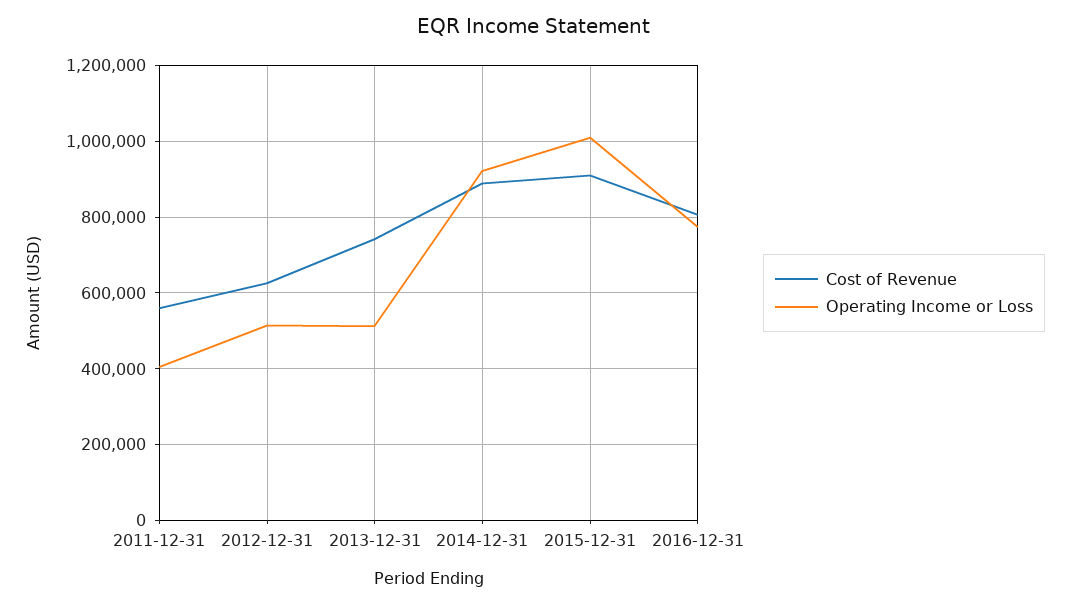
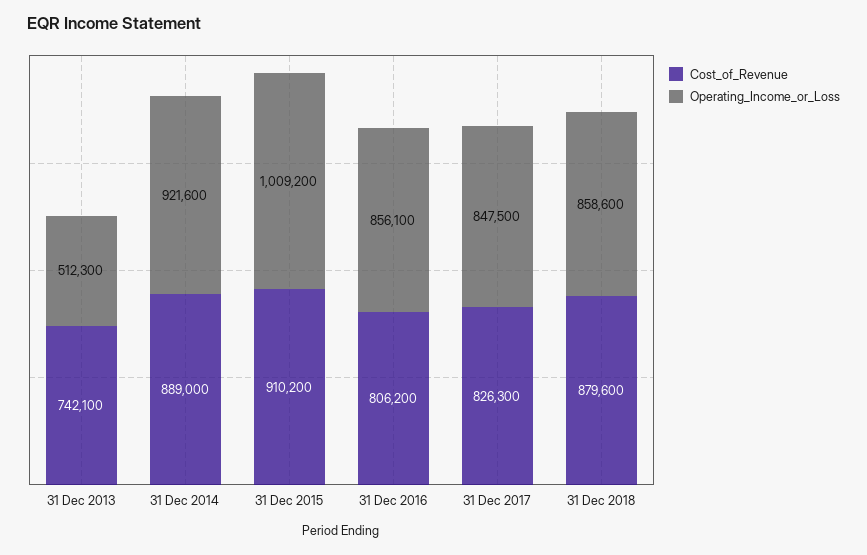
Cost of Revenue, 2011-12-31: 560000 -> none
Operating Income or Loss, 2011-12-31: 400000 -> none
Cost of Revenue, 2012-12-31: 620000 -> none
Operating Income or Loss, 2012-12-31: 520000 -> none
Operating Income or Loss, 2016-12-31: 780000 -> 856100
Cost of Revenue, 31 Dec 2017: none -> 826300
Operating Income or Loss, 31 Dec 2017: none -> 847500
Cost of Revenue, 31 Dec 2018: none -> 879600
Operating Income or Loss, 31 Dec 2018: none -> 858600

